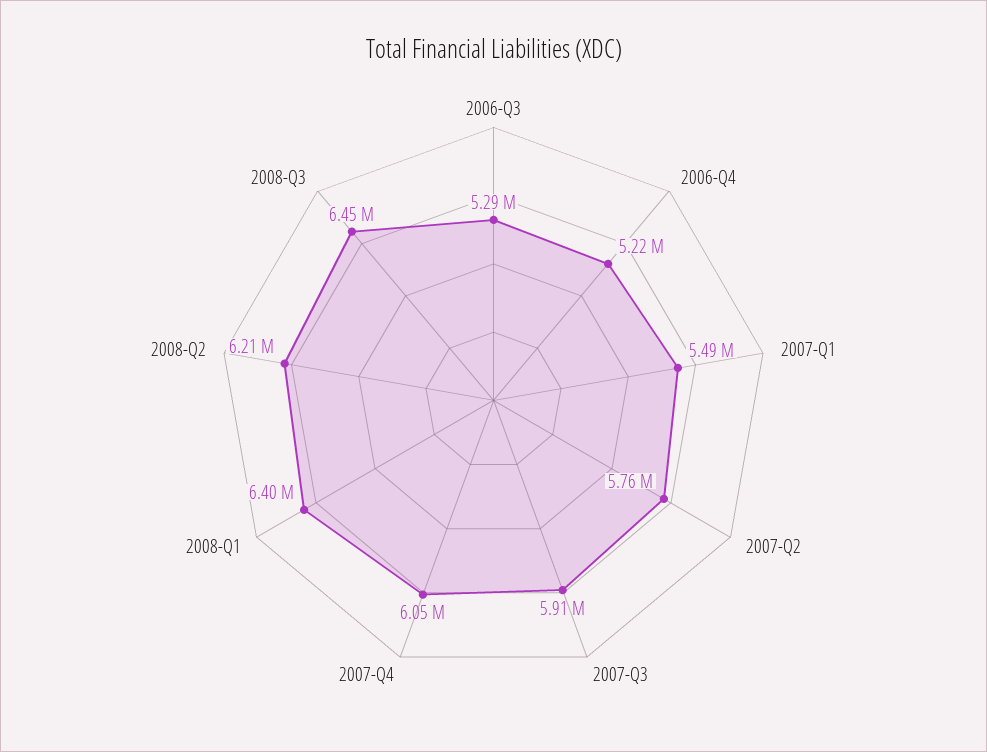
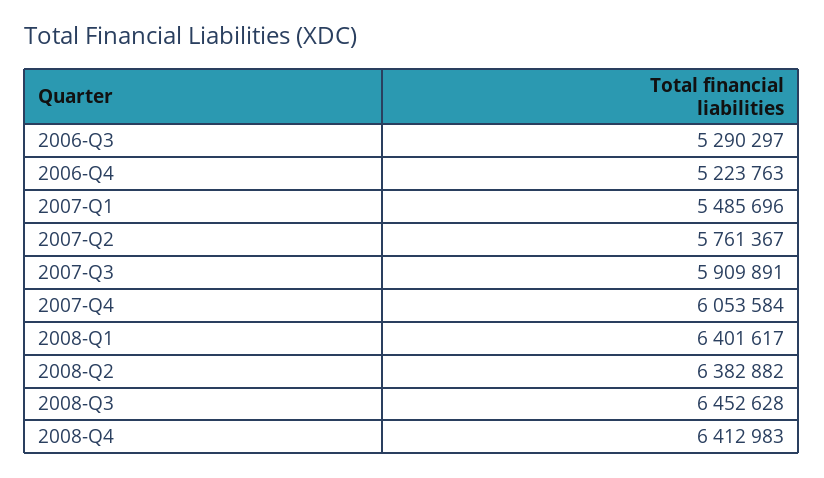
2008-Q2: 6210000 -> 6382882
2008-Q4: none -> 6412983

